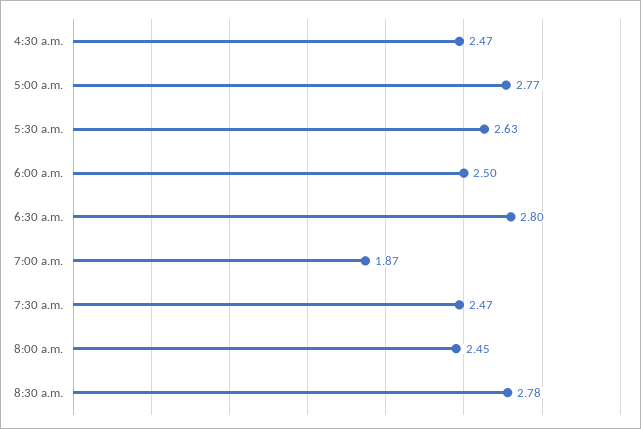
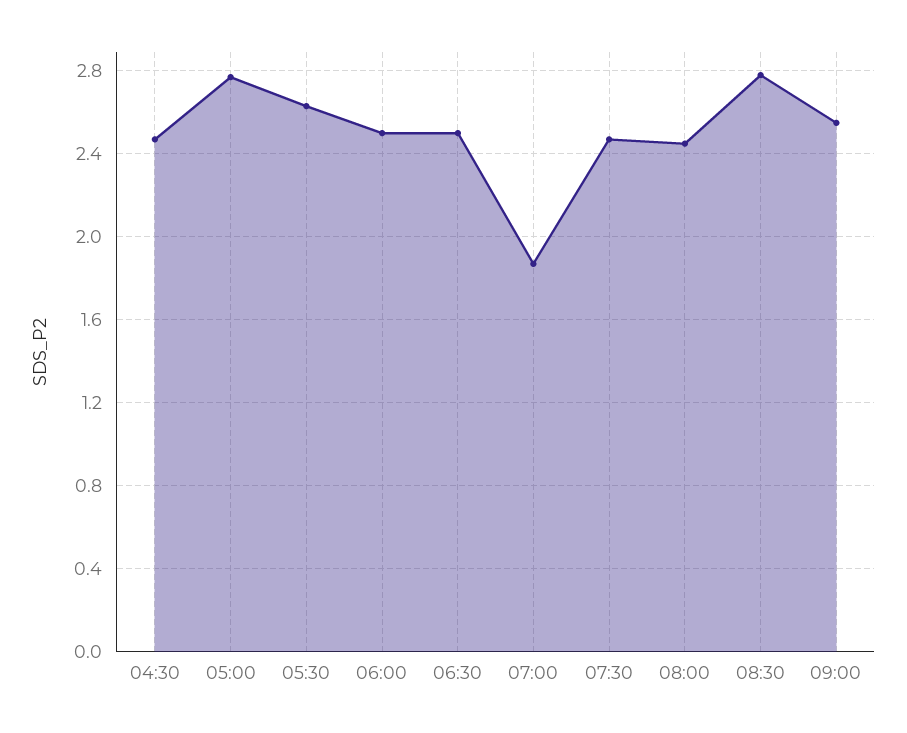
6:30 a.m.: 2.8 -> 2.5
09:00: none -> 2.55

